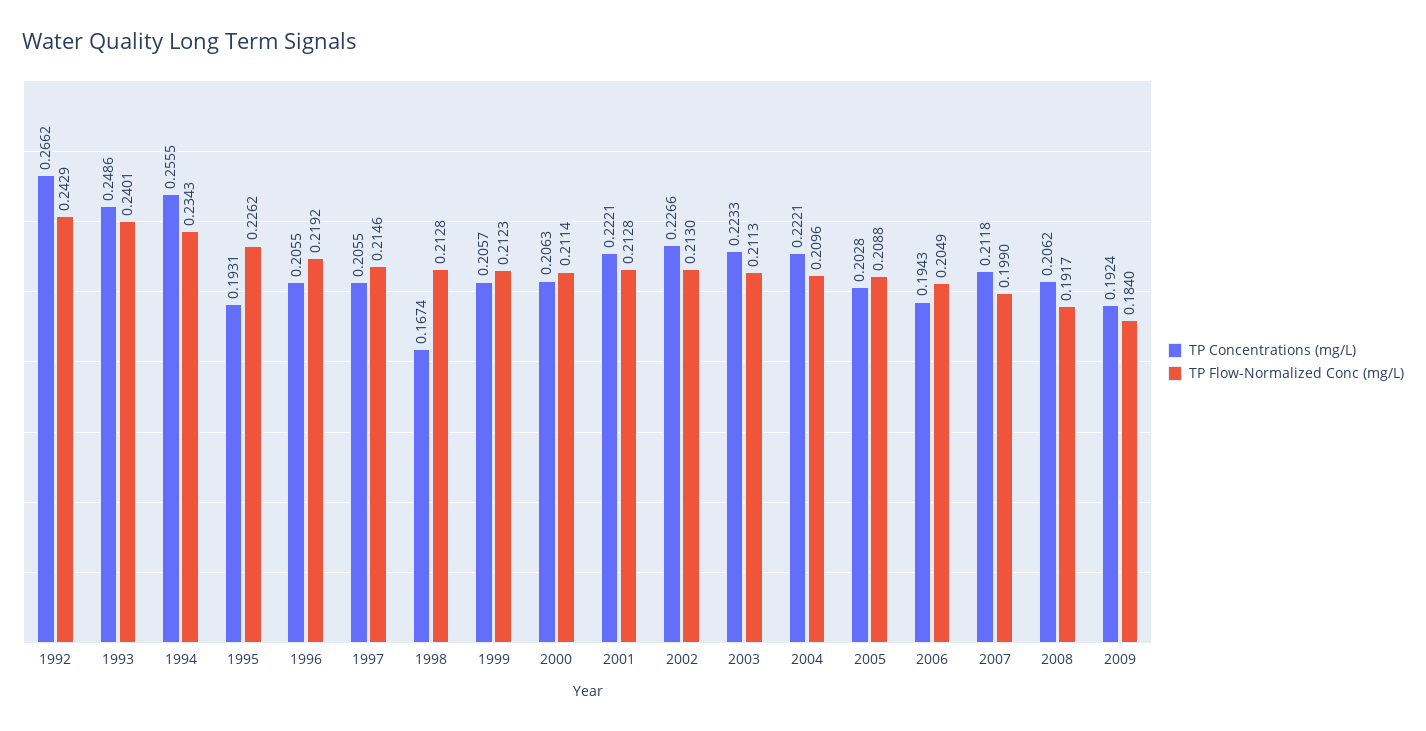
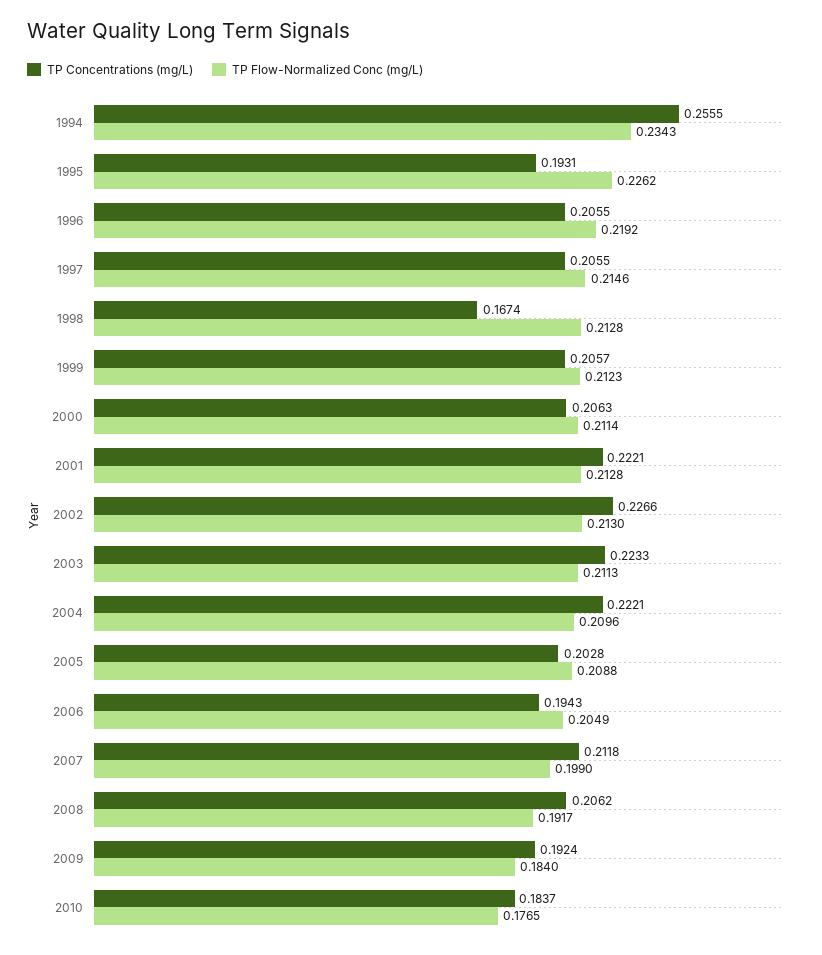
TP Concentrations (mg/L), 1992: 0.2662 -> none
TP Flow-Normalized Conc (mg/L), 1992: 0.2429 -> none
TP Concentrations (mg/L), 1993: 0.2486 -> none
TP Flow-Normalized Conc (mg/L), 1993: 0.2401 -> none
TP Concentrations (mg/L), 2010: none -> 0.1837
TP Flow-Normalized Conc (mg/L), 2010: none -> 0.1765

